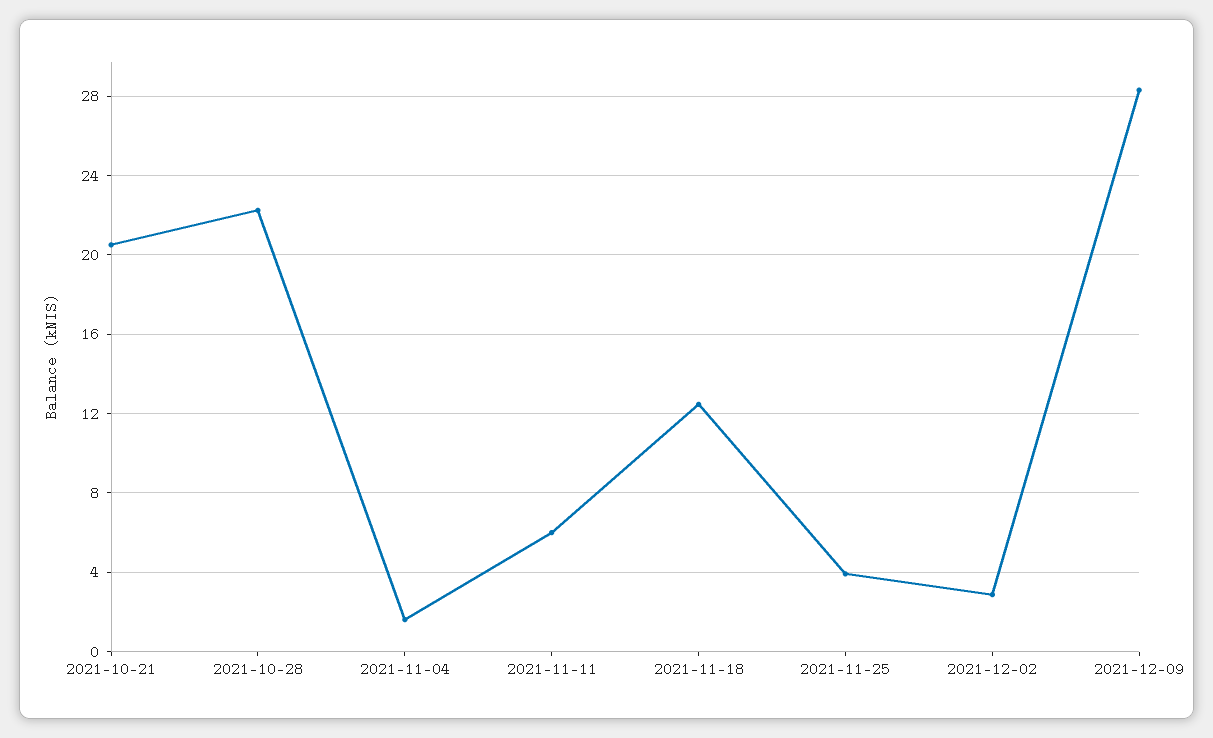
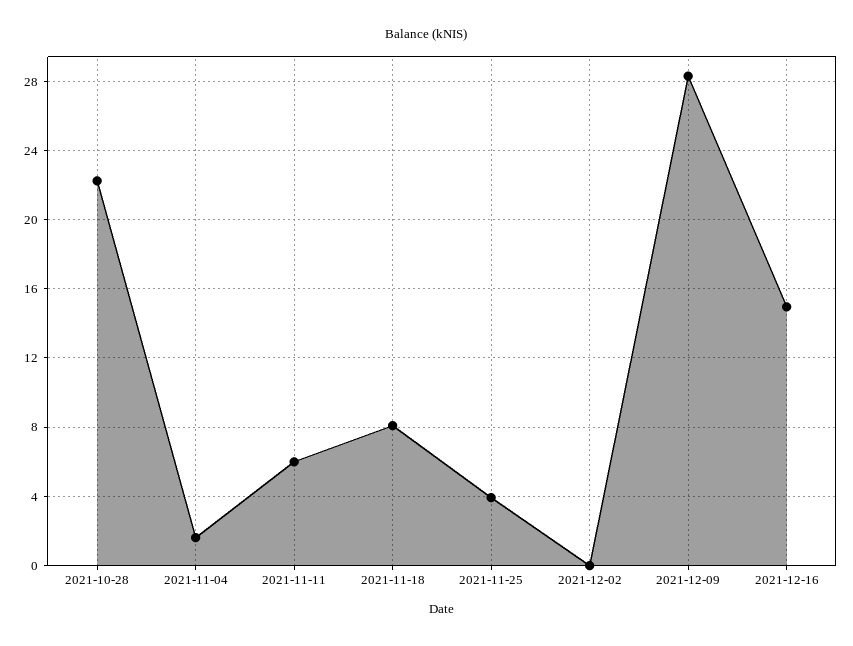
2021-10-21: 20.5 -> none
2021-11-18: 12.5 -> 8
2021-12-02: 3 -> 0
2021-12-16: none -> 15

